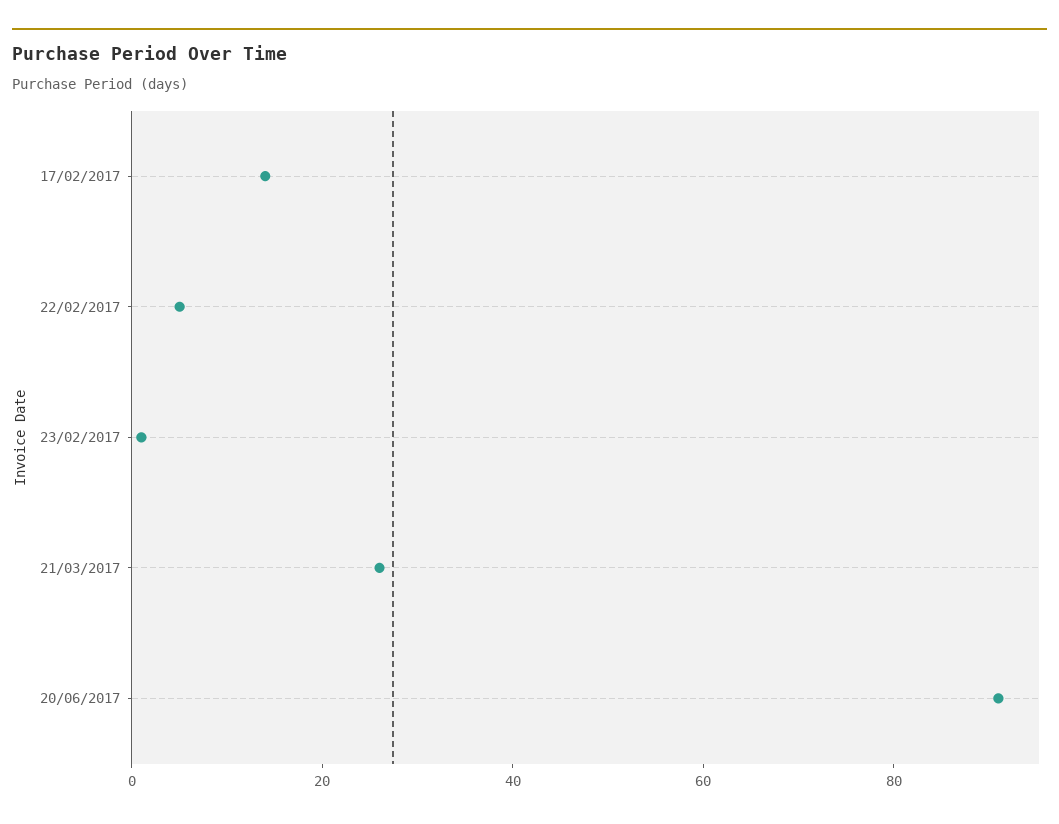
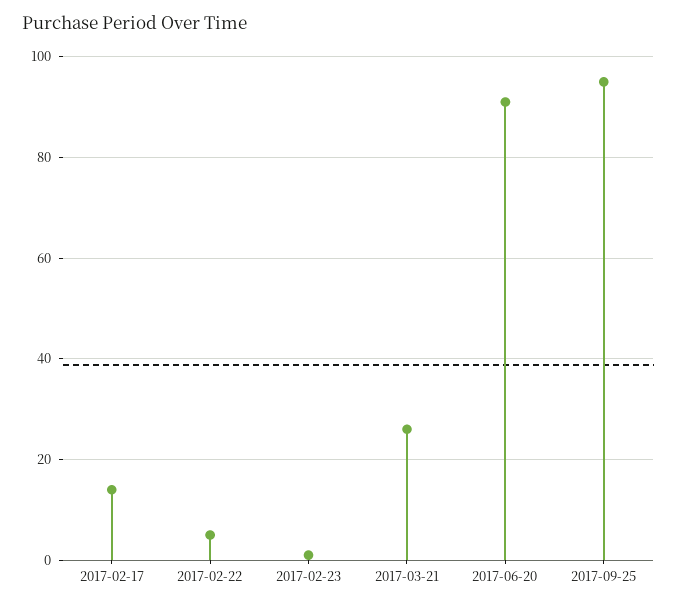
2017-09-25: none -> 95

